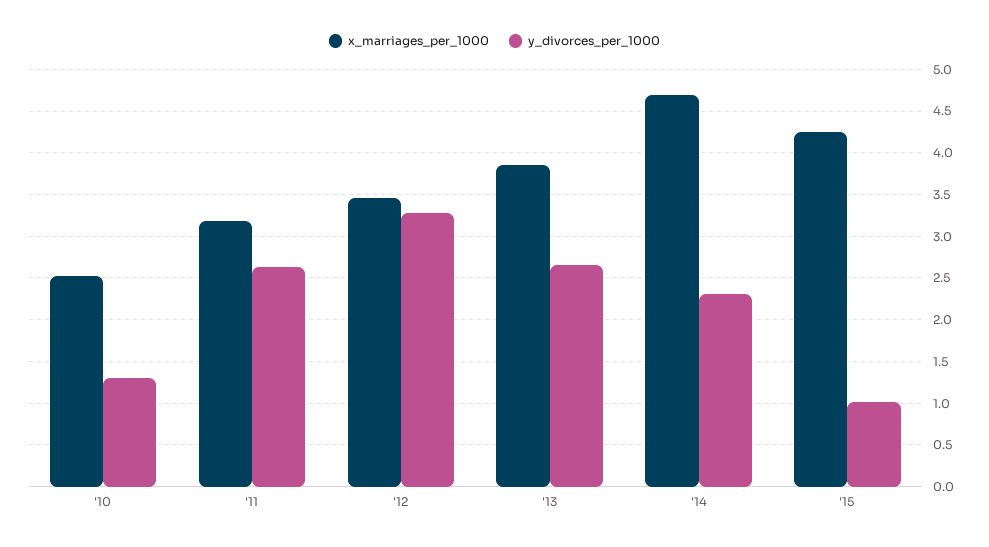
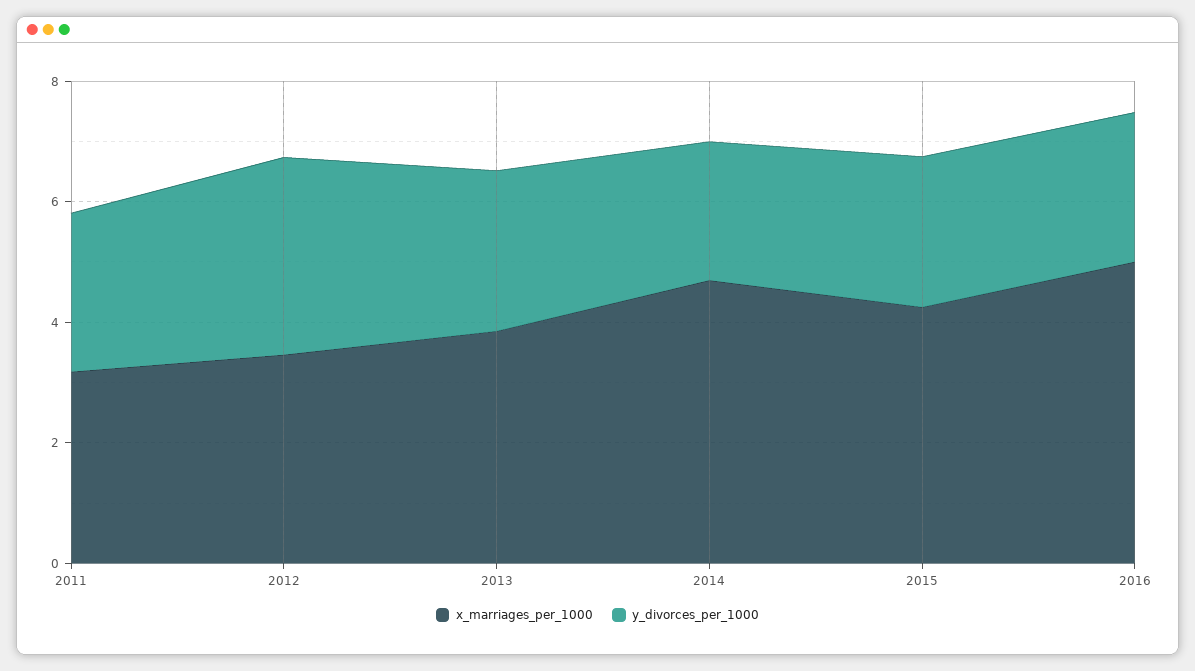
x_marriages_per_1000, '10: 2.5 -> none
y_divorces_per_1000, '10: 1.3 -> none
y_divorces_per_1000, '15: 1 -> 2.5
x_marriages_per_1000, 2016: none -> 5
y_divorces_per_1000, 2016: none -> 2.5

